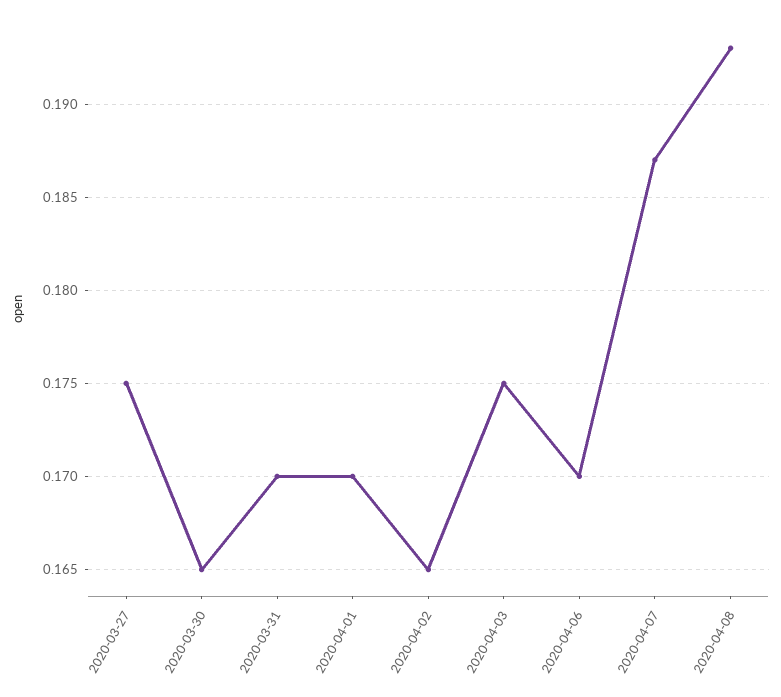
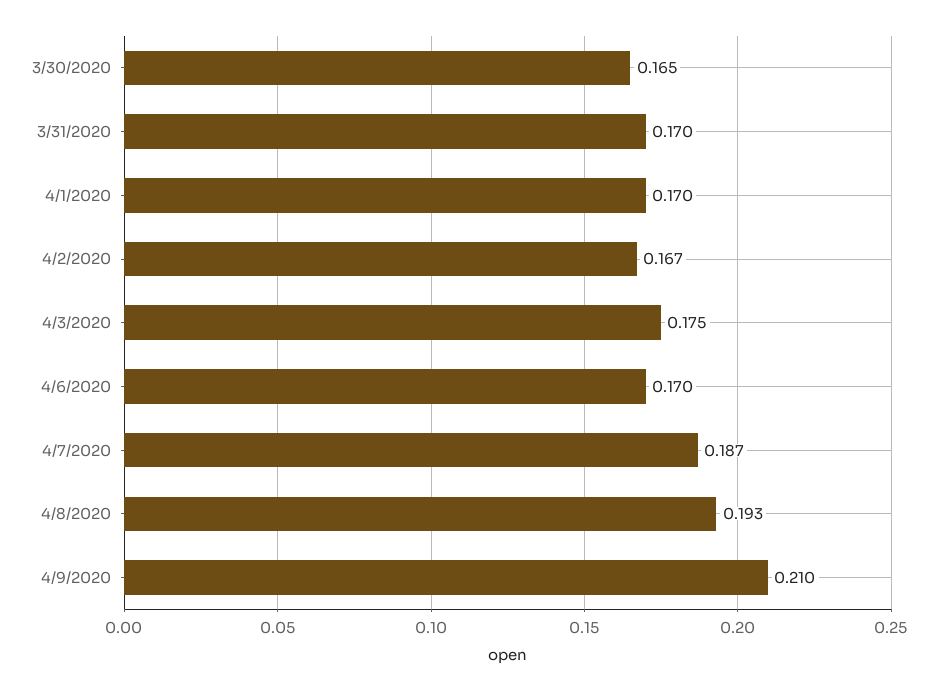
2020-03-27: 0.175 -> none
2020-04-02: 0.165 -> 0.167
4/9/2020: none -> 0.21

